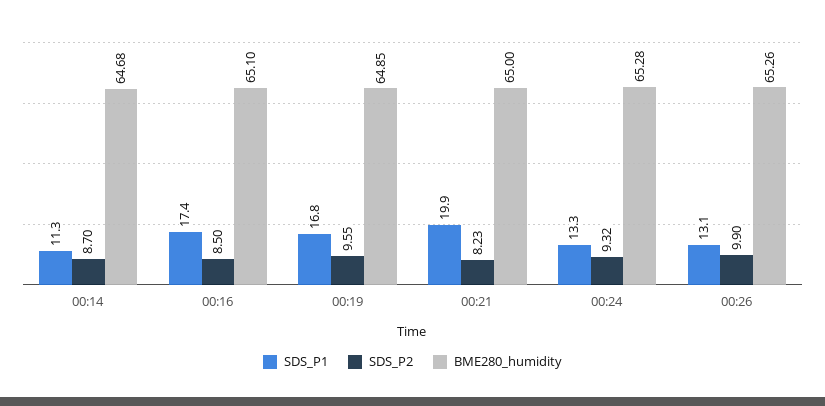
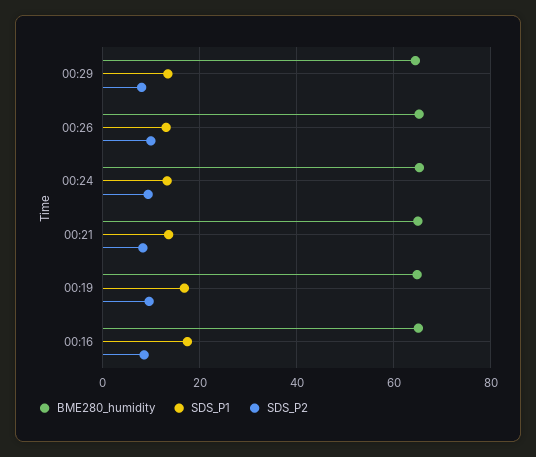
SDS_P1, 00:14: 11.3 -> none
SDS_P2, 00:14: 8.7 -> none
BME280_humidity, 00:14: 64.68 -> none
SDS_P1, 00:21: 19.9 -> 14
BME280_humidity, 00:29: none -> 64
SDS_P1, 00:29: none -> 14
SDS_P2, 00:29: none -> 8

